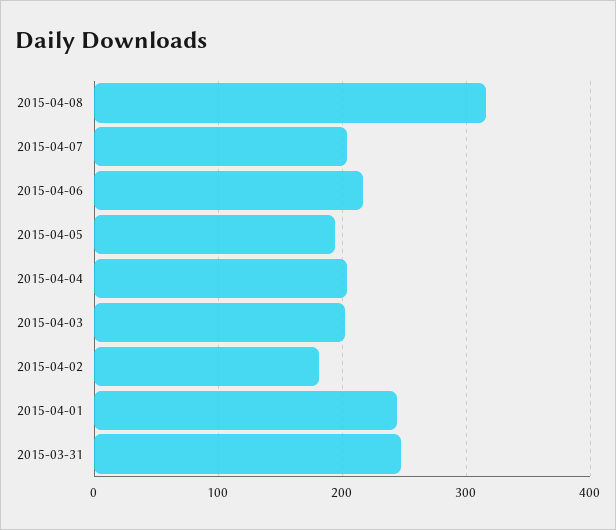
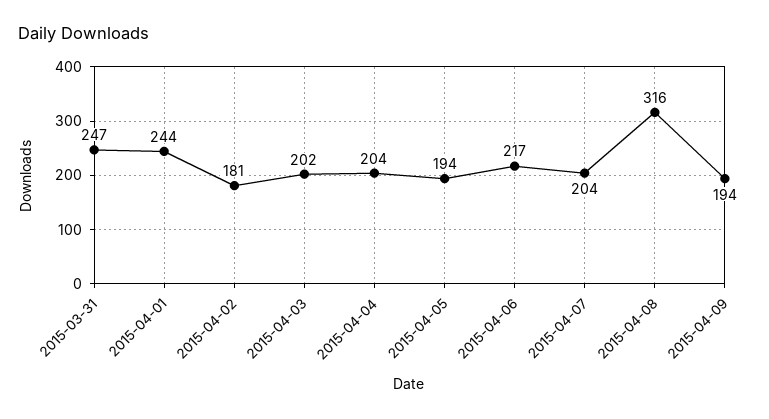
2015-04-09: none -> 194

